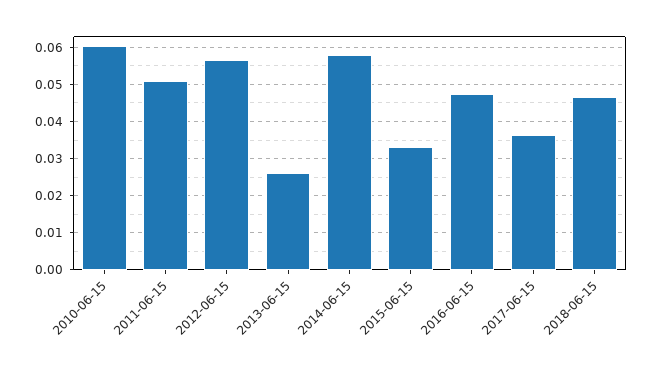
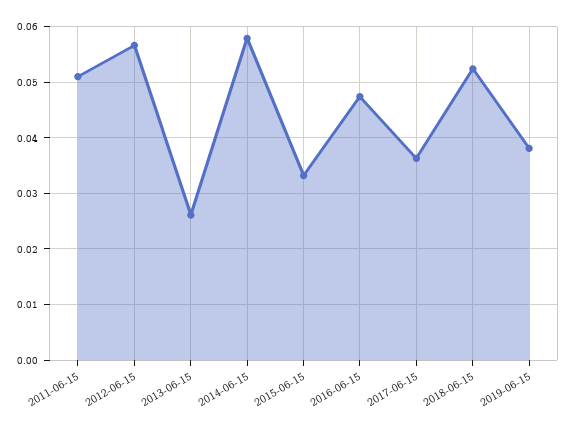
2010-06-15: 0.06 -> none
2018-06-15: 0.046 -> 0.052
2019-06-15: none -> 0.038

